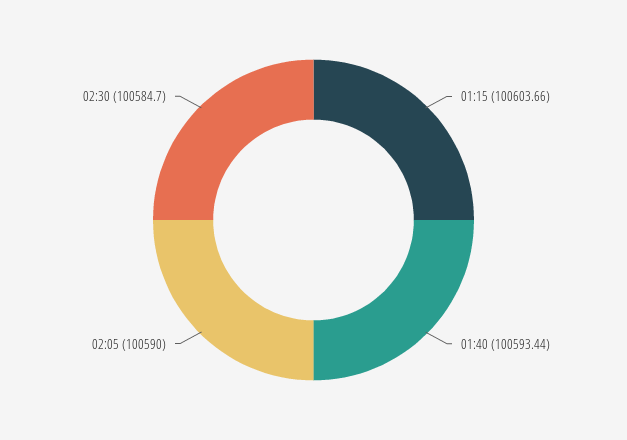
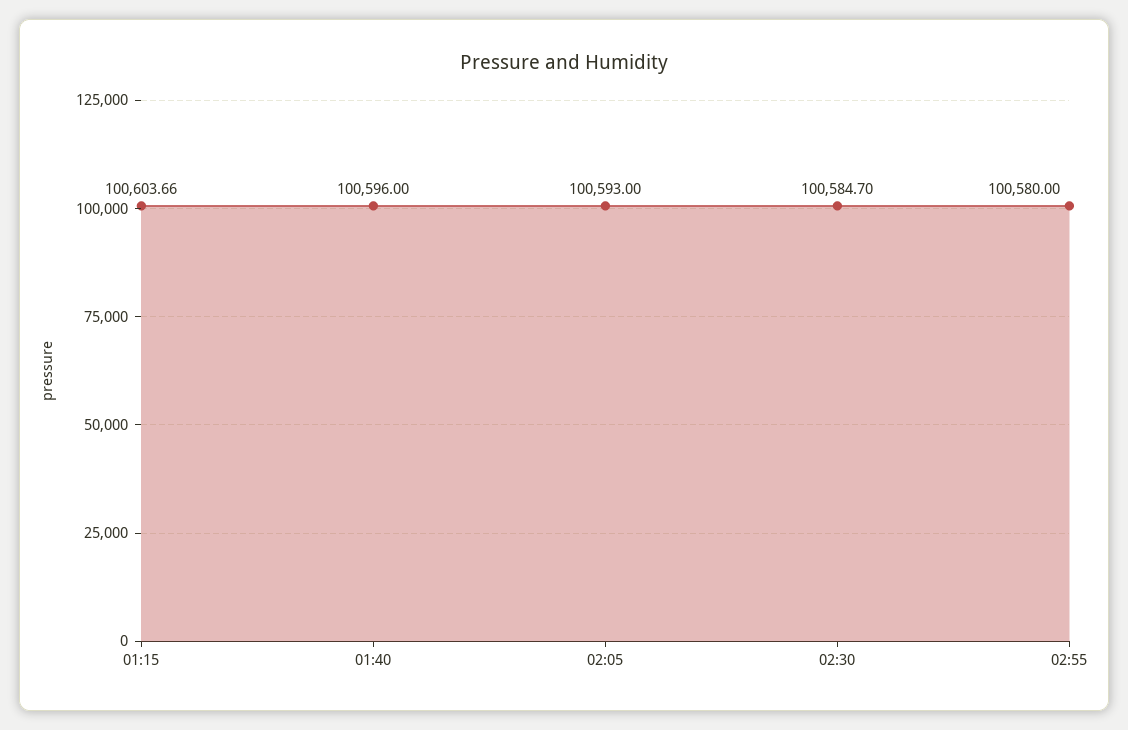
01:40: 100593.44 -> 100596
02:05: 100590 -> 100593
02:55: none -> 100580

